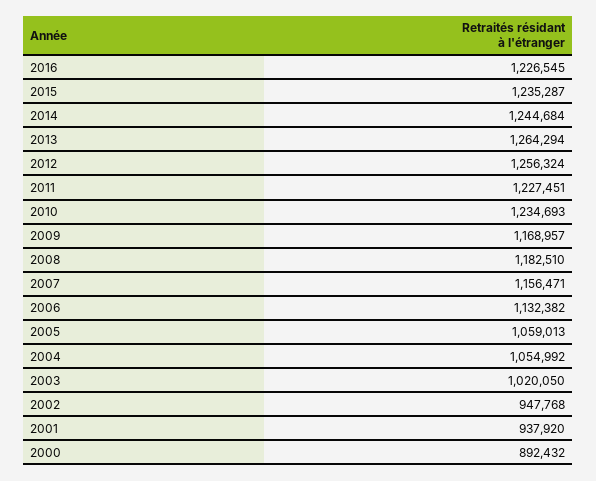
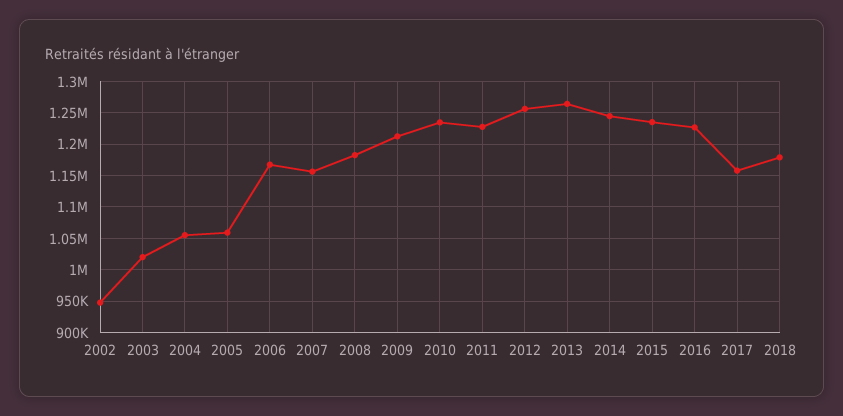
2009: 1168957 -> 1210000
2006: 1132382 -> 1170000
2001: 937920 -> none
2000: 892432 -> none
2017: none -> 1160000
2018: none -> 1180000

